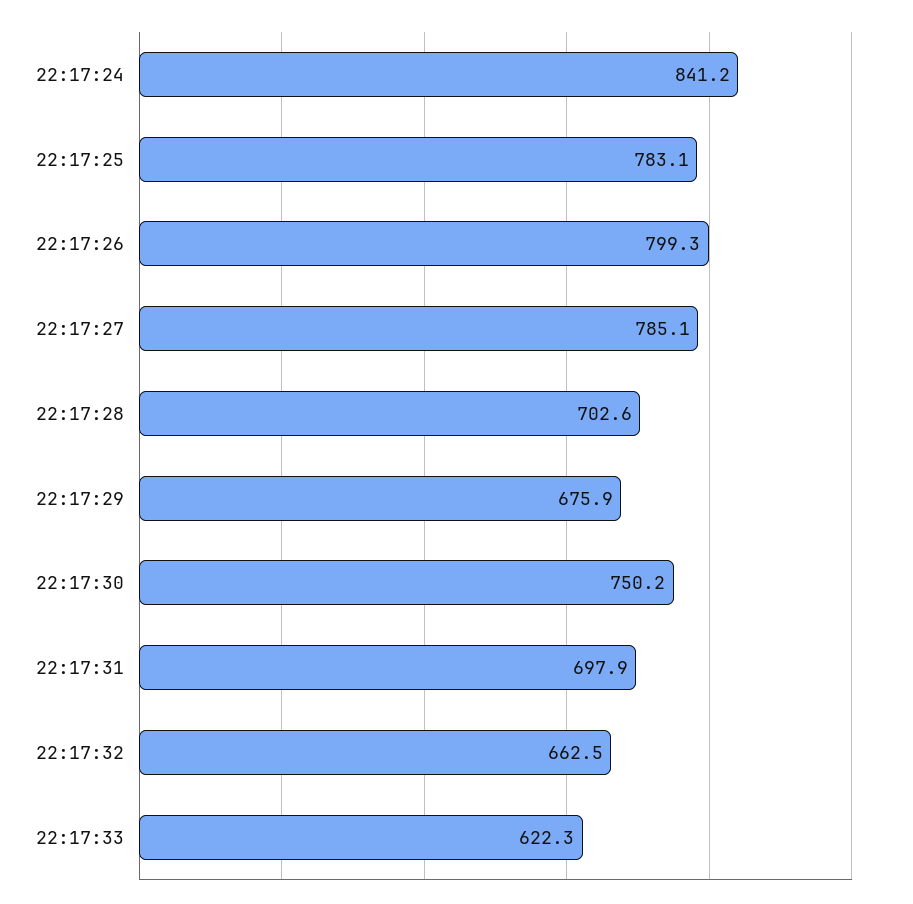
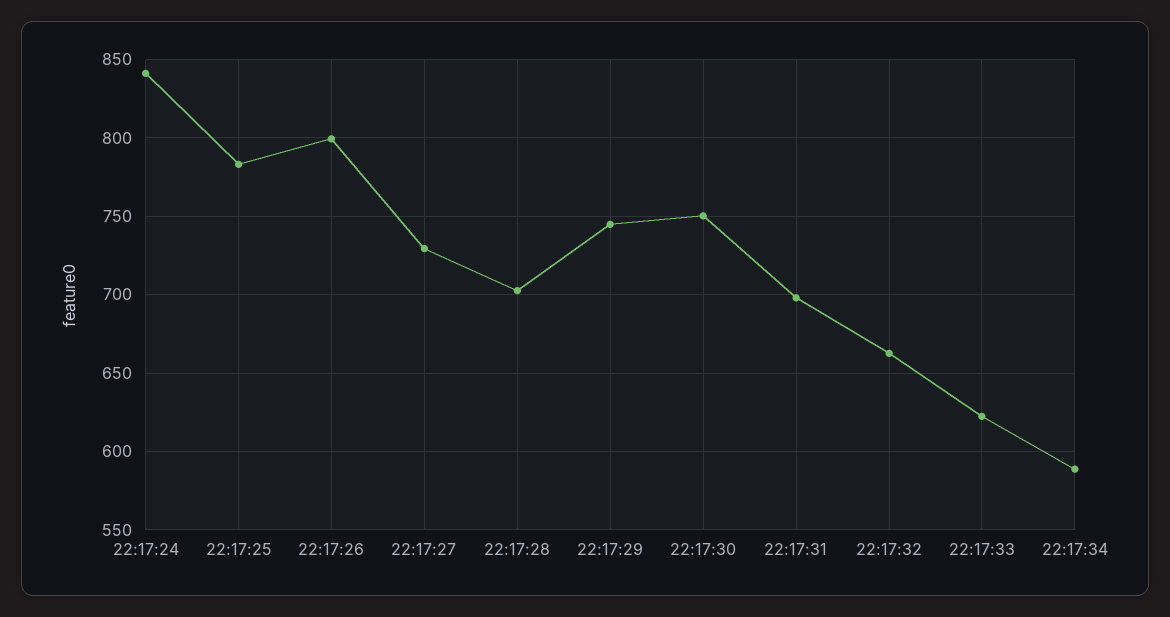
22:17:27: 785.1 -> 730
22:17:29: 675.9 -> 745
22:17:34: none -> 590

